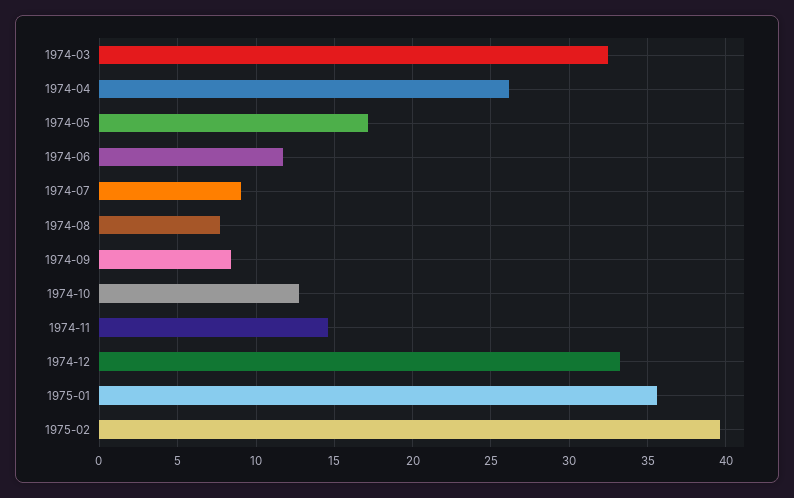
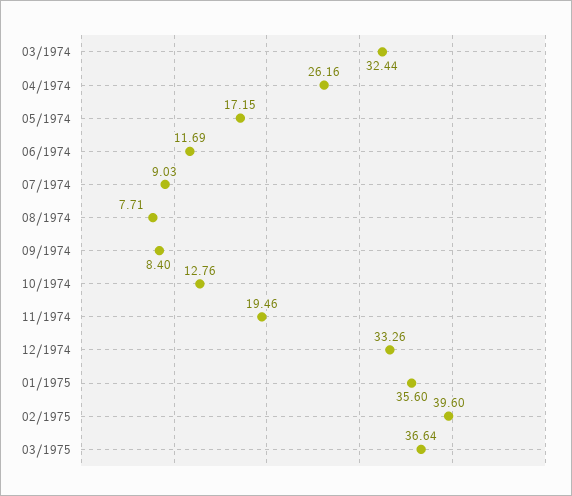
1974-11: 14.5 -> 19.46
03/1975: none -> 36.64

